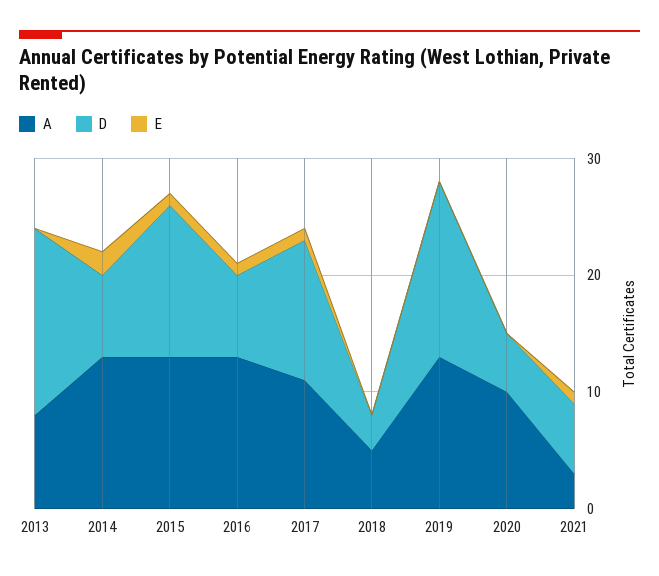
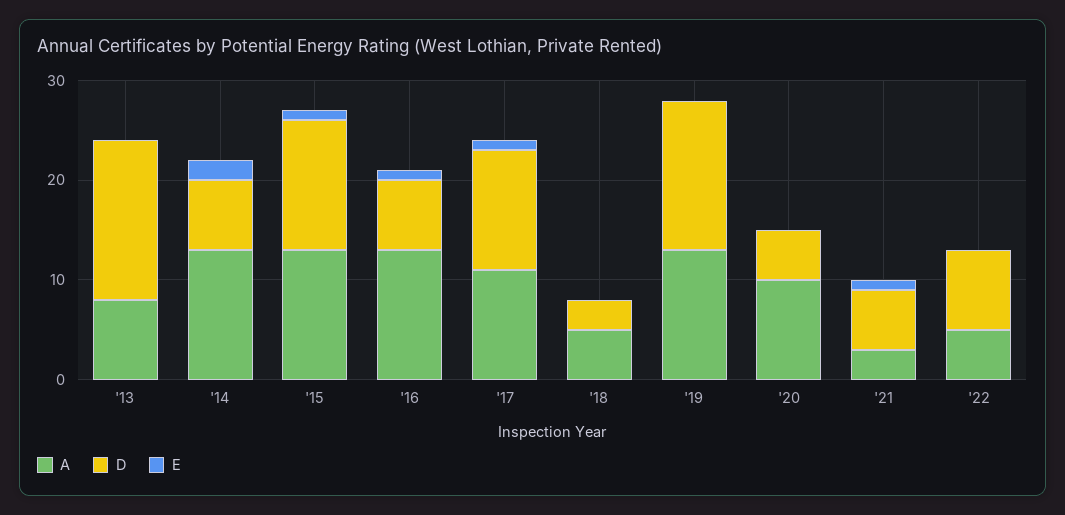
A, '22: none -> 5
D, '22: none -> 8
E, '22: none -> 0

